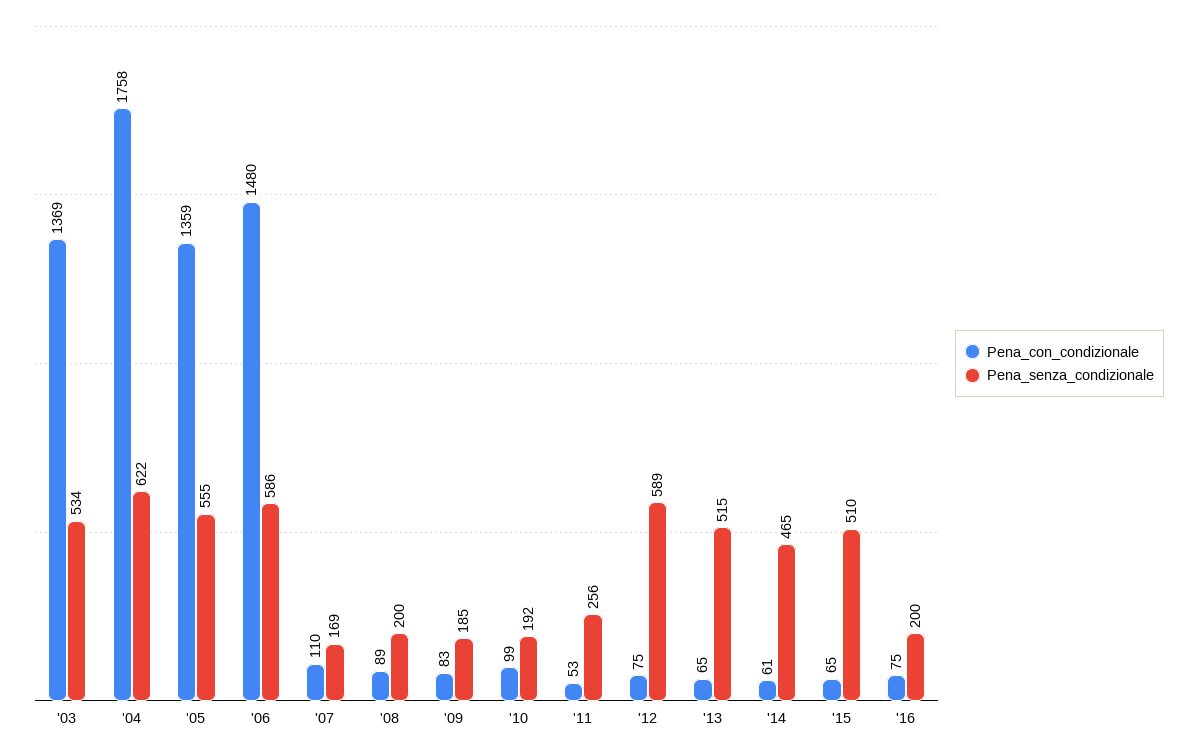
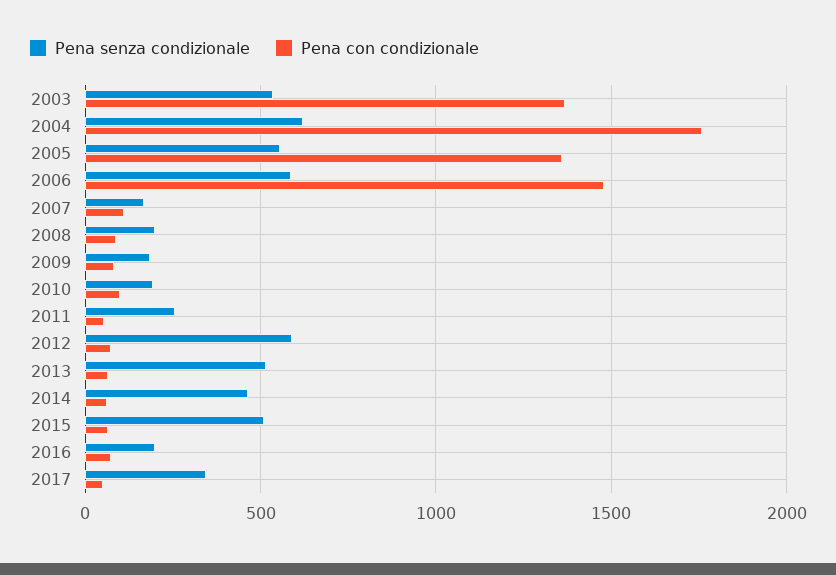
Pena_senza_condizionale, 2017: none -> 350
Pena_con_condizionale, 2017: none -> 50

